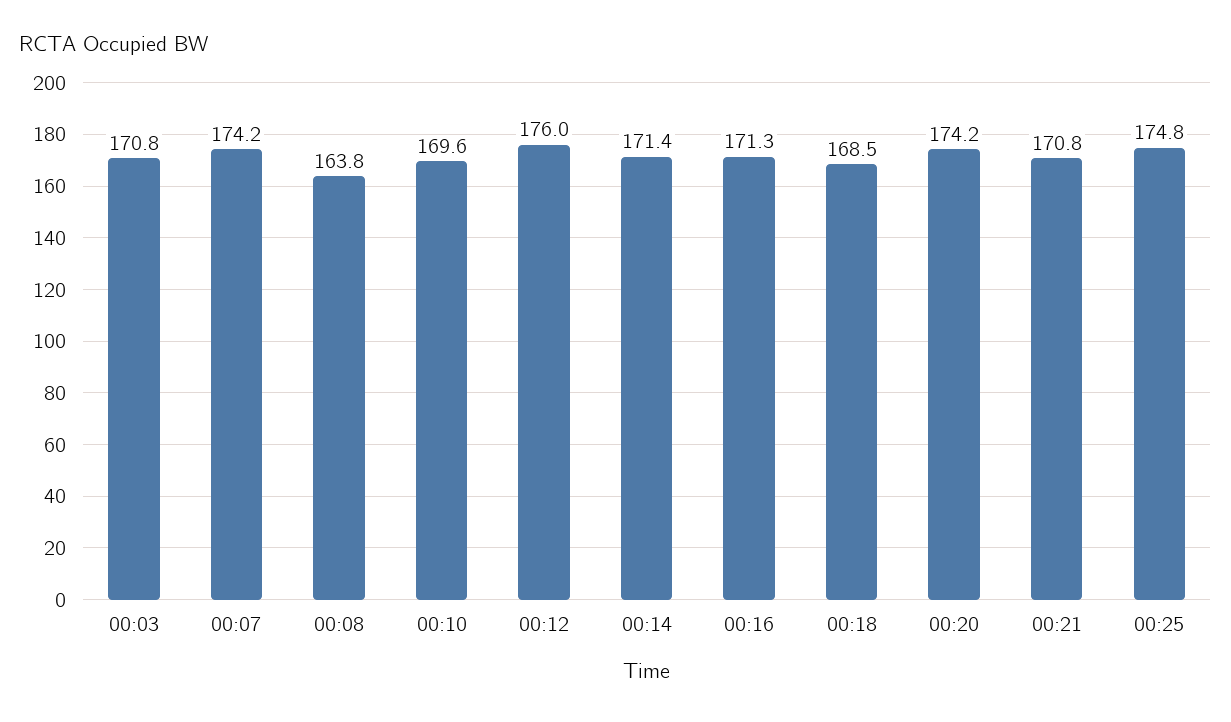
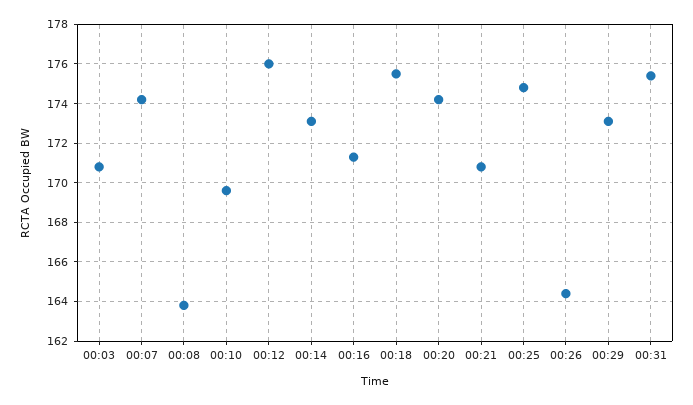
00:14: 171.4 -> 173
00:18: 168.5 -> 175.5
00:26: none -> 164.5
00:29: none -> 173
00:31: none -> 175.5

